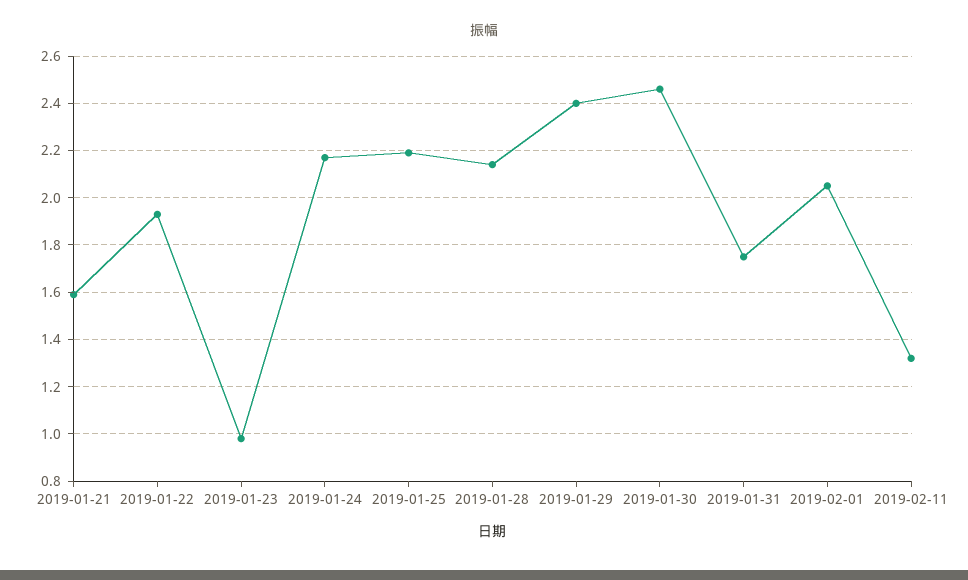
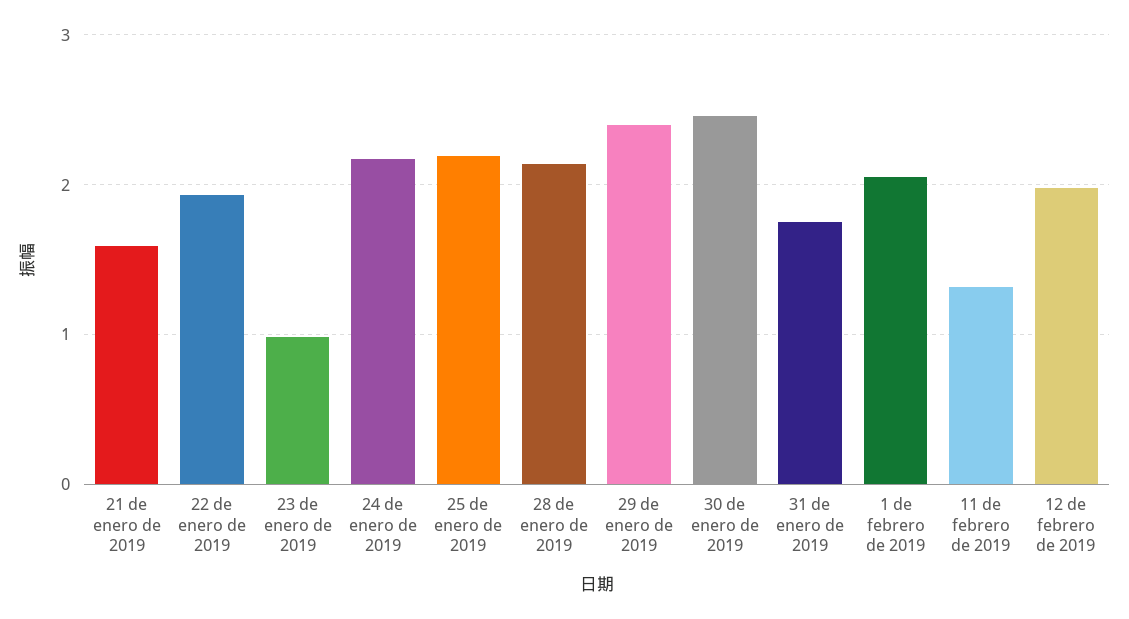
12 de febrero de 2019: none -> 2

